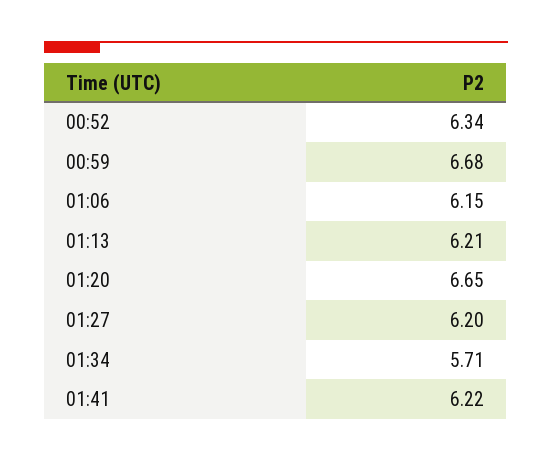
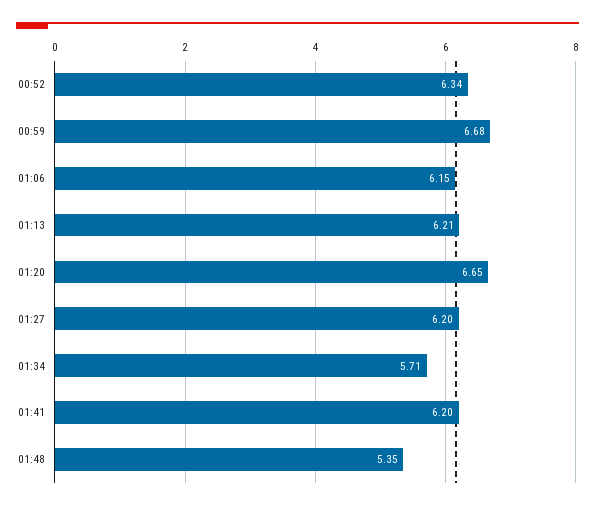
01:41: 6.22 -> 6.2
01:48: none -> 5.35

